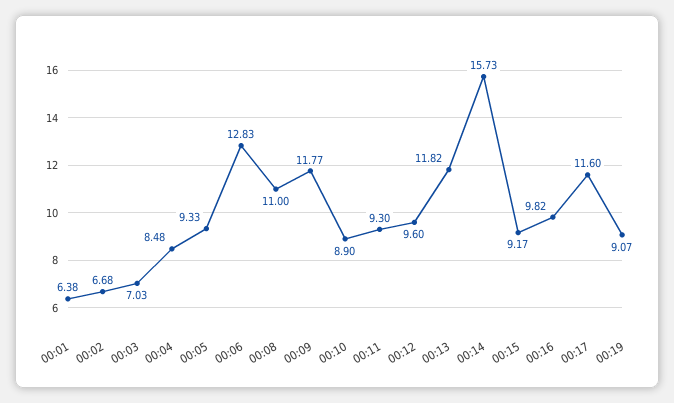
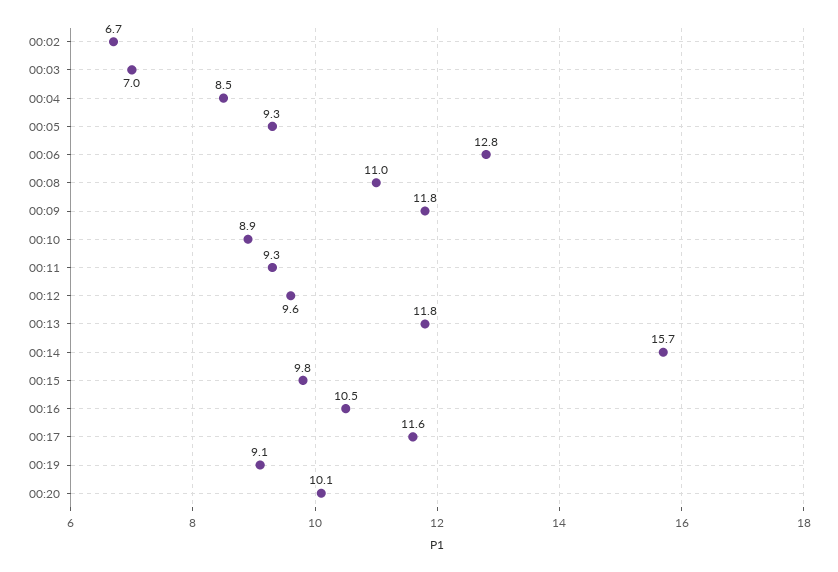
00:01: 6.38 -> none
00:15: 9.17 -> 9.8
00:16: 9.82 -> 10.5
00:20: none -> 10.1

